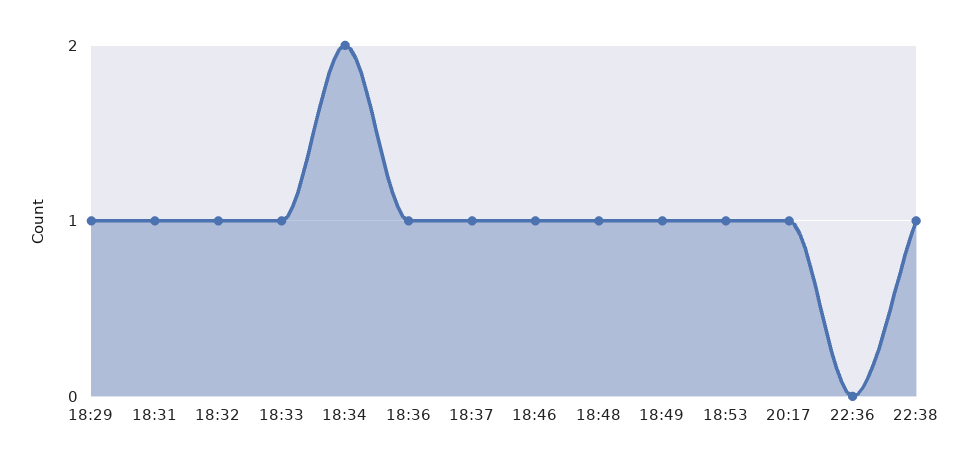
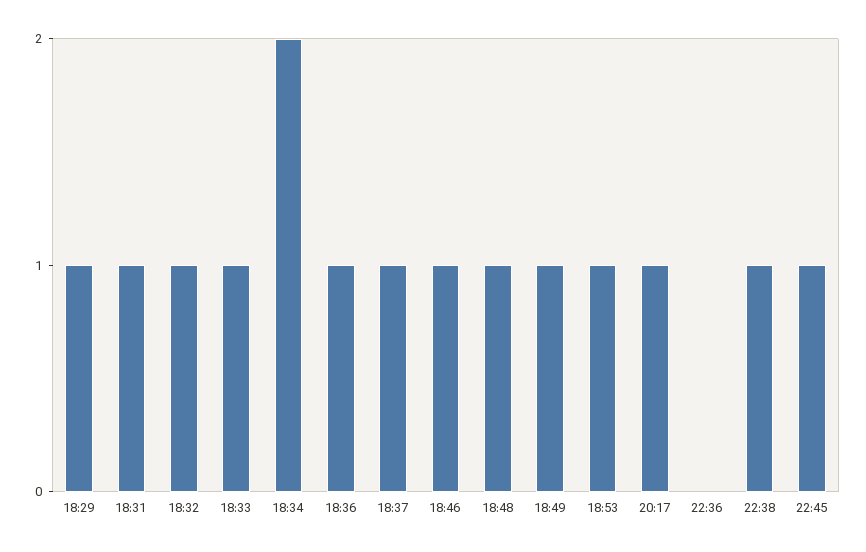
22:45: none -> 1

